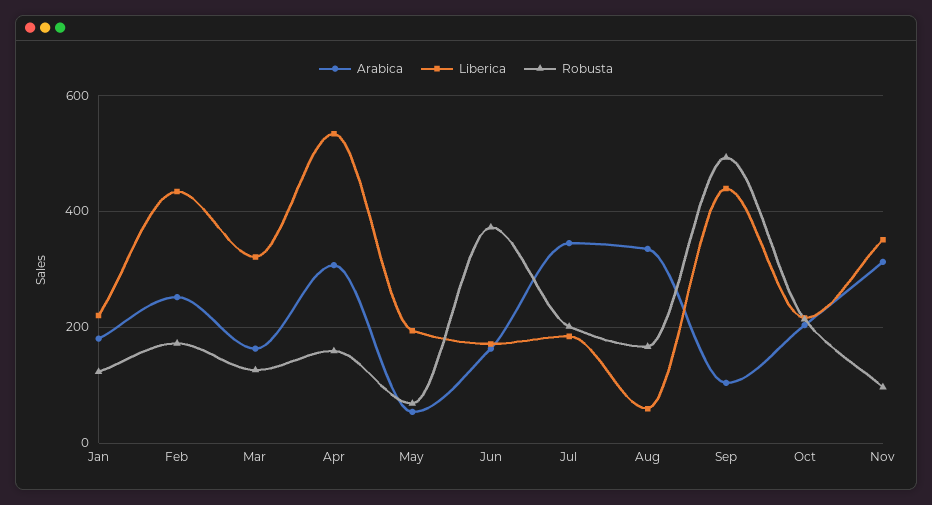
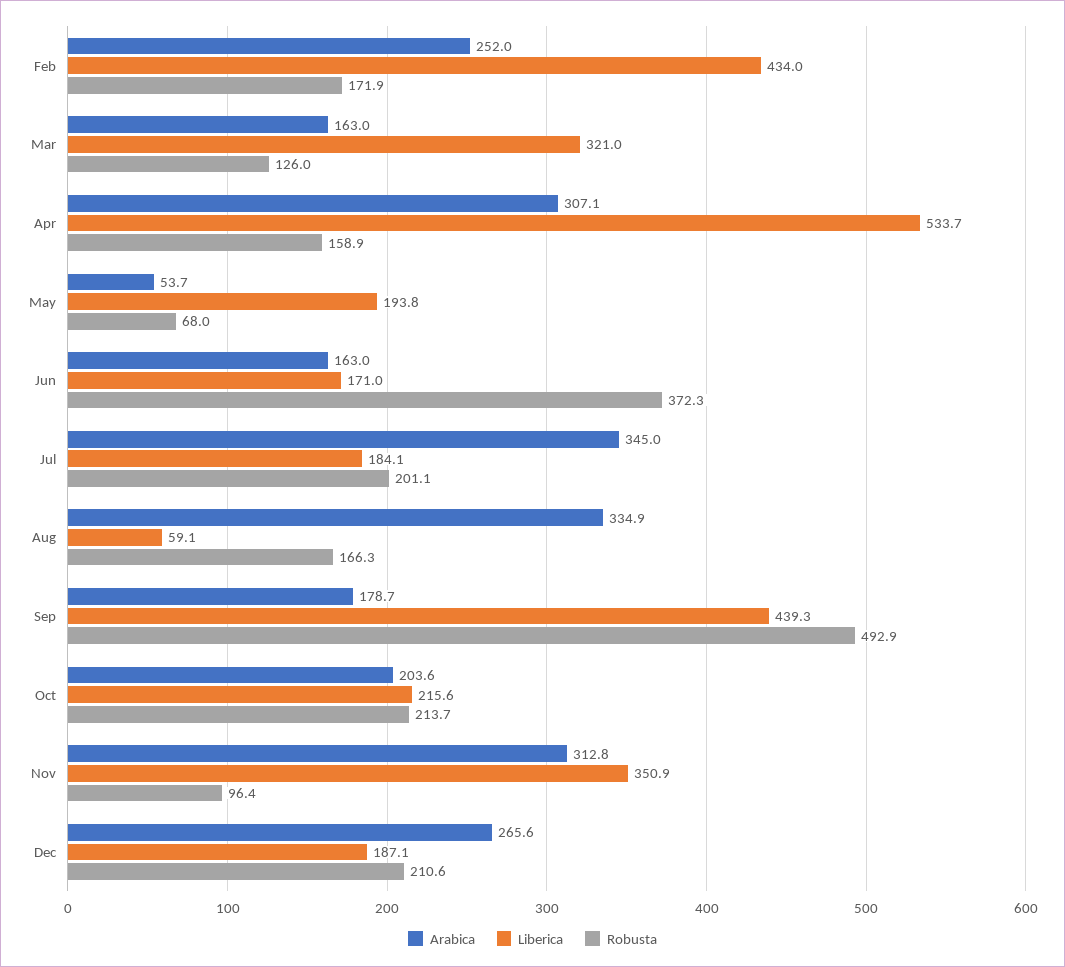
Arabica, Jan: 180 -> none
Liberica, Jan: 220 -> none
Robusta, Jan: 120 -> none
Arabica, Sep: 100 -> 178.7
Arabica, Dec: none -> 265.6
Liberica, Dec: none -> 187.1
Robusta, Dec: none -> 210.6

